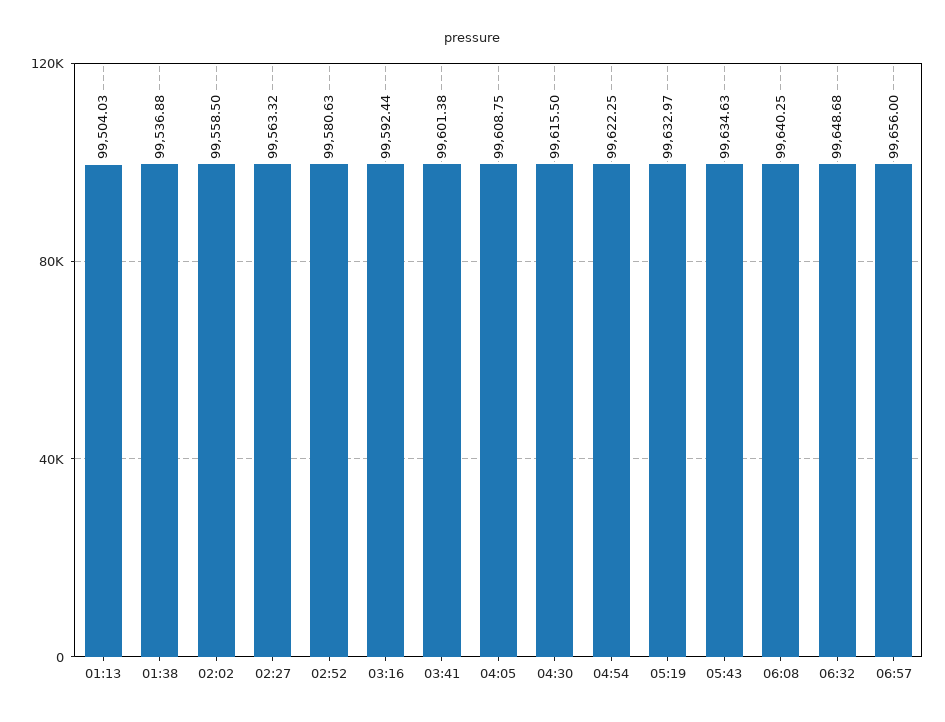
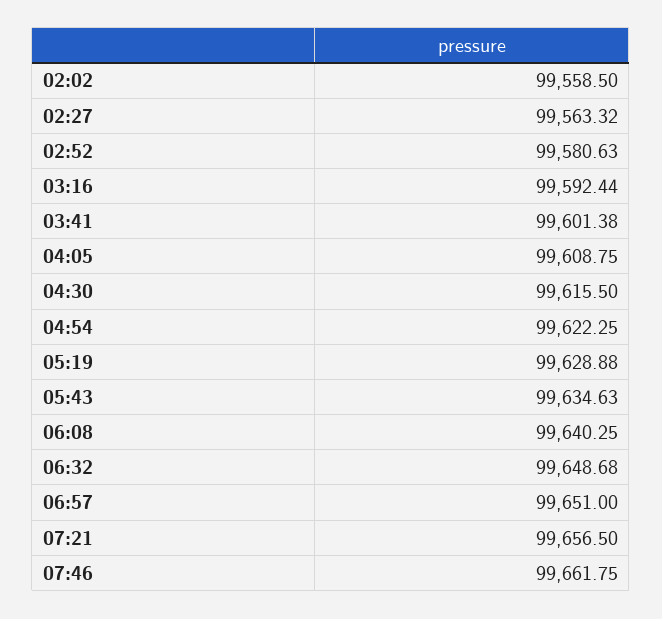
01:13: 99504.03 -> none
01:38: 99536.88 -> none
05:19: 99632.97 -> 99628.88
06:57: 99656 -> 99651
07:21: none -> 99656.5
07:46: none -> 99661.75

